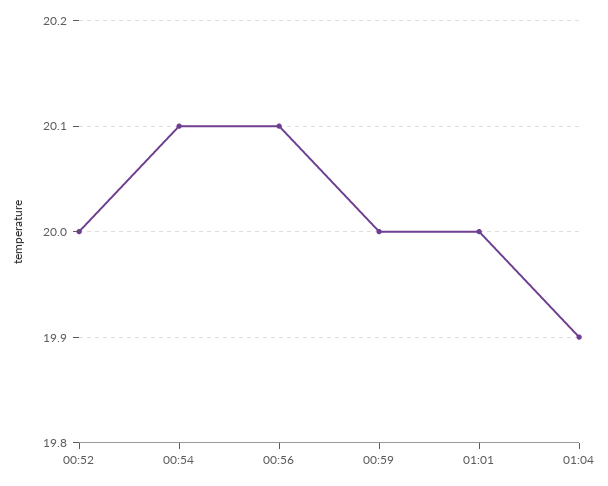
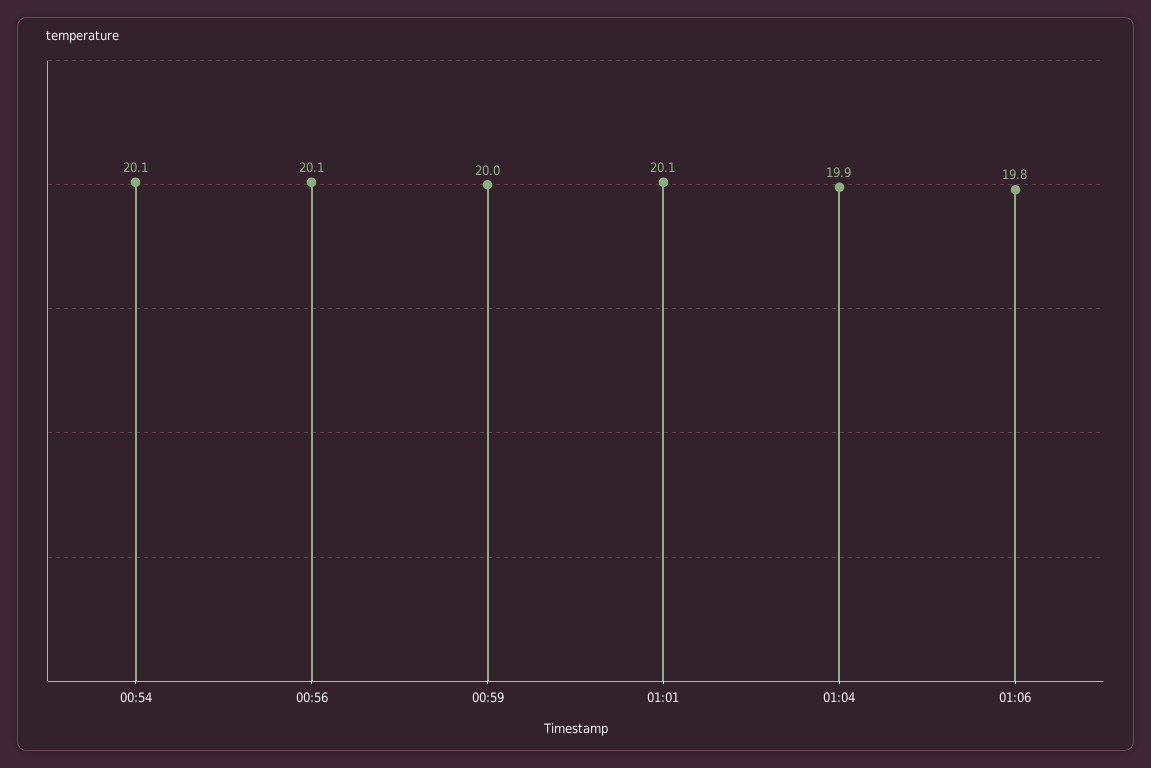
00:52: 20 -> none
01:01: 20 -> 20.1
01:06: none -> 19.8

